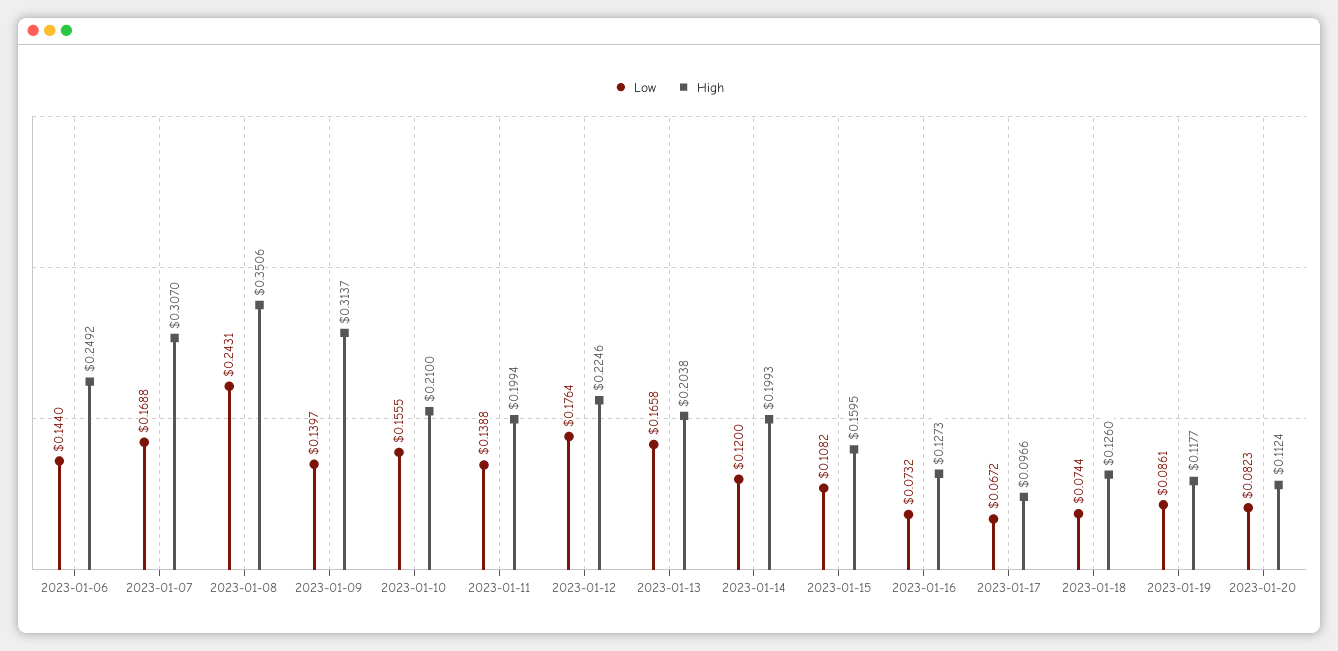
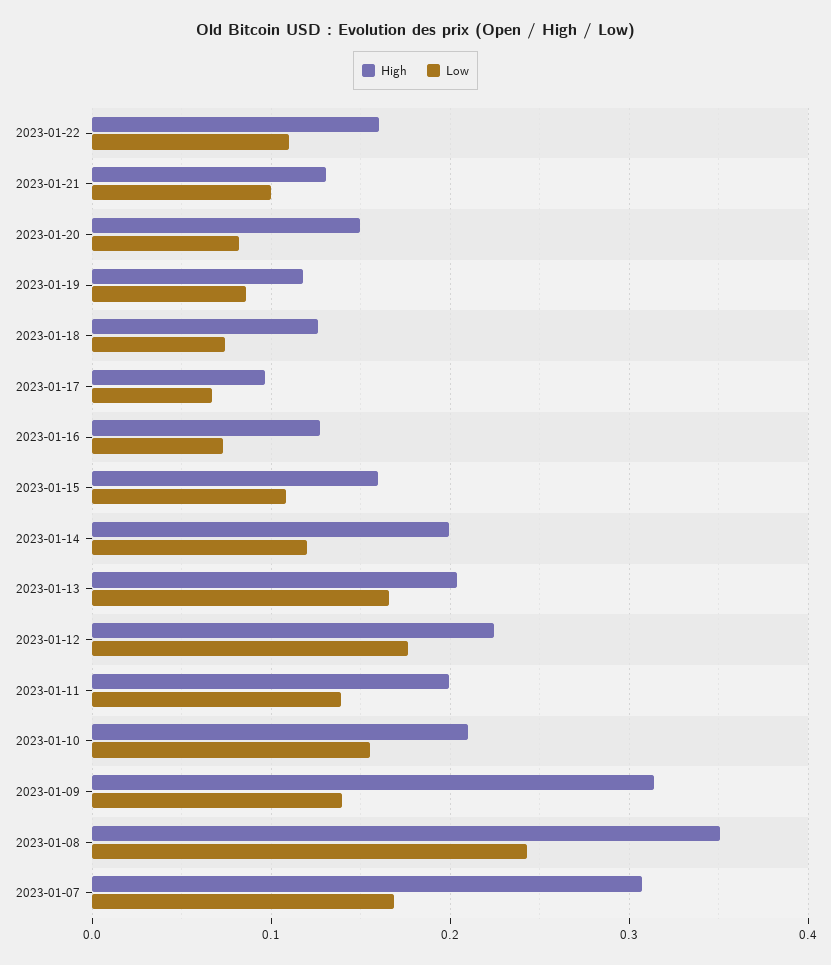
Low, 2023-01-06: 0.144 -> none
High, 2023-01-06: 0.2492 -> none
High, 2023-01-20: 0.1124 -> 0.15
High, 2023-01-22: none -> 0.16
Low, 2023-01-22: none -> 0.11
High, 2023-01-21: none -> 0.13
Low, 2023-01-21: none -> 0.1

